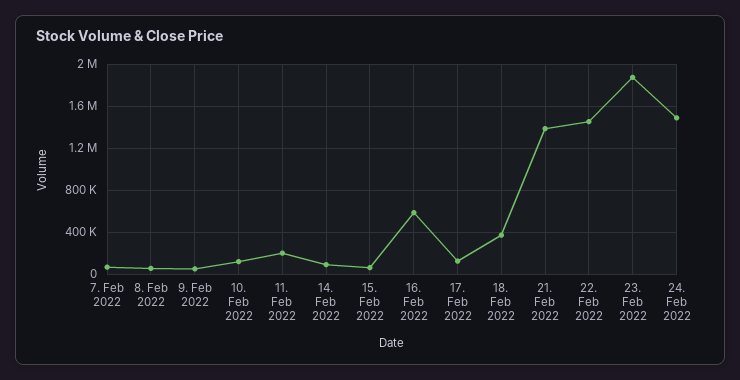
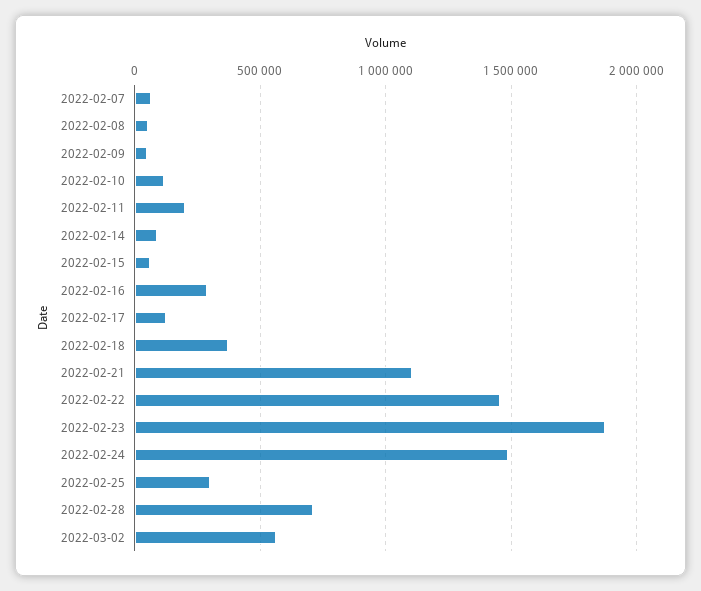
16. Feb 2022: 600000 -> 300000
21. Feb 2022: 1400000 -> 1100000
2022-02-25: none -> 300000
2022-02-28: none -> 700000
2022-03-02: none -> 550000

